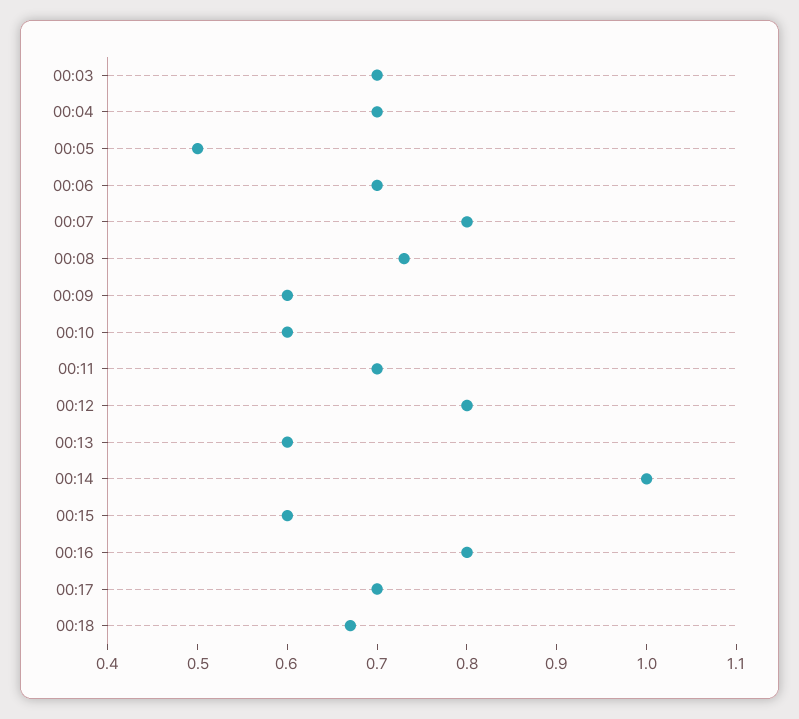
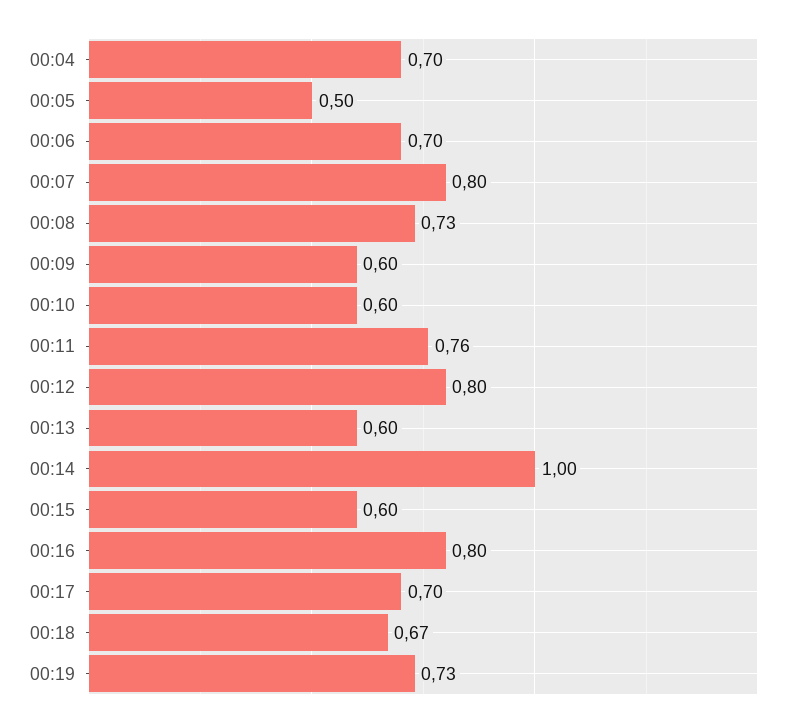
00:03: 0.7 -> none
00:11: 0.7 -> 0.76
00:19: none -> 0.73

